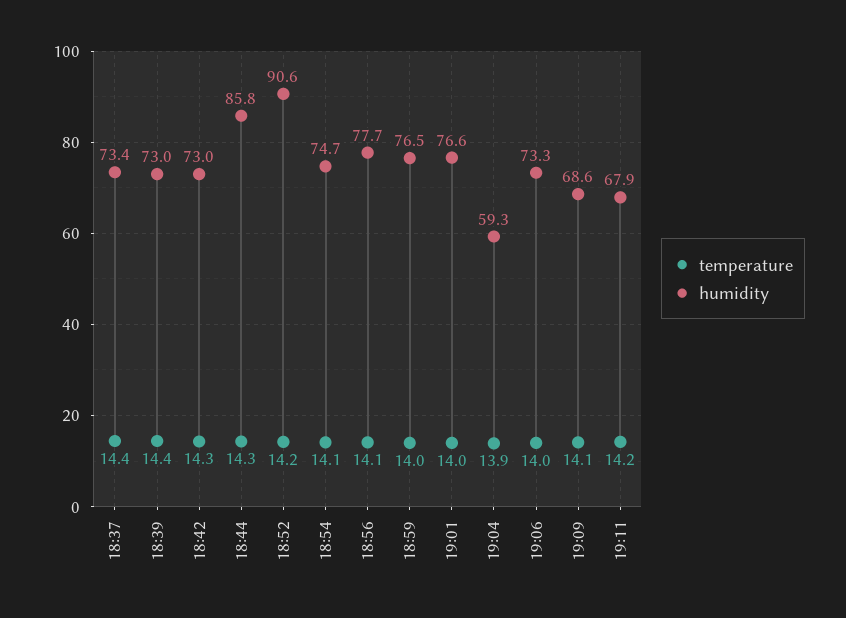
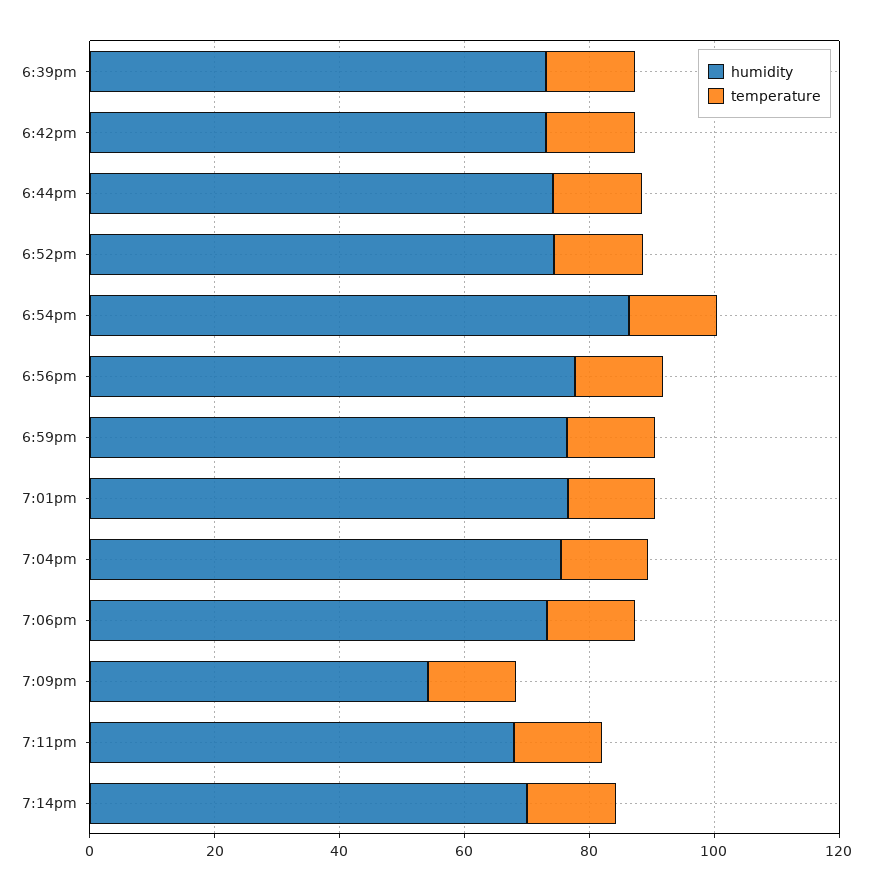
temperature, 18:37: 14.4 -> none
humidity, 18:37: 73.4 -> none
humidity, 18:44: 85.8 -> 75
humidity, 18:52: 90.6 -> 75
humidity, 18:54: 74.7 -> 85
humidity, 19:04: 59.3 -> 75
humidity, 19:09: 68.6 -> 55
humidity, 7:14pm: none -> 70
temperature, 7:14pm: none -> 15

